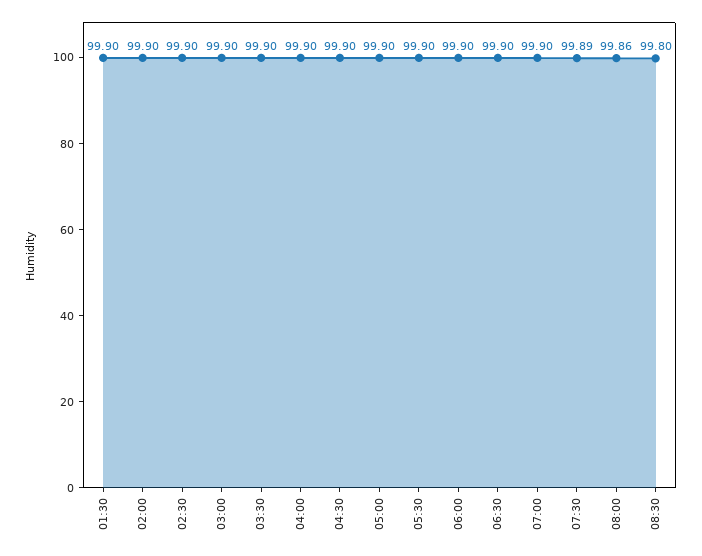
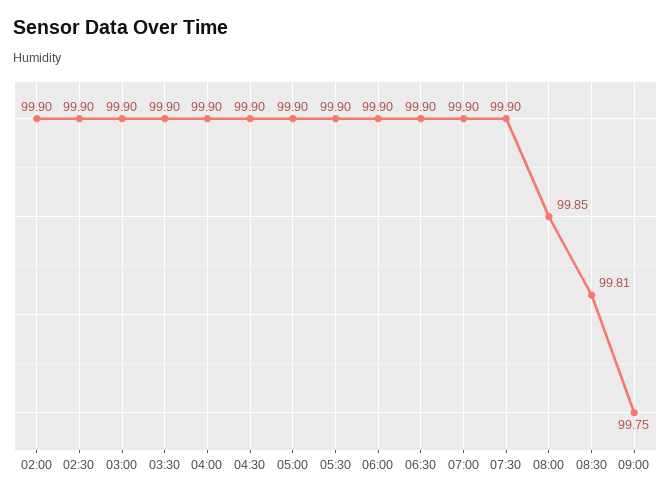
01:30: 99.9 -> none
07:30: 99.89 -> 99.9
08:00: 99.86 -> 99.85
08:30: 99.8 -> 99.81
09:00: none -> 99.75

